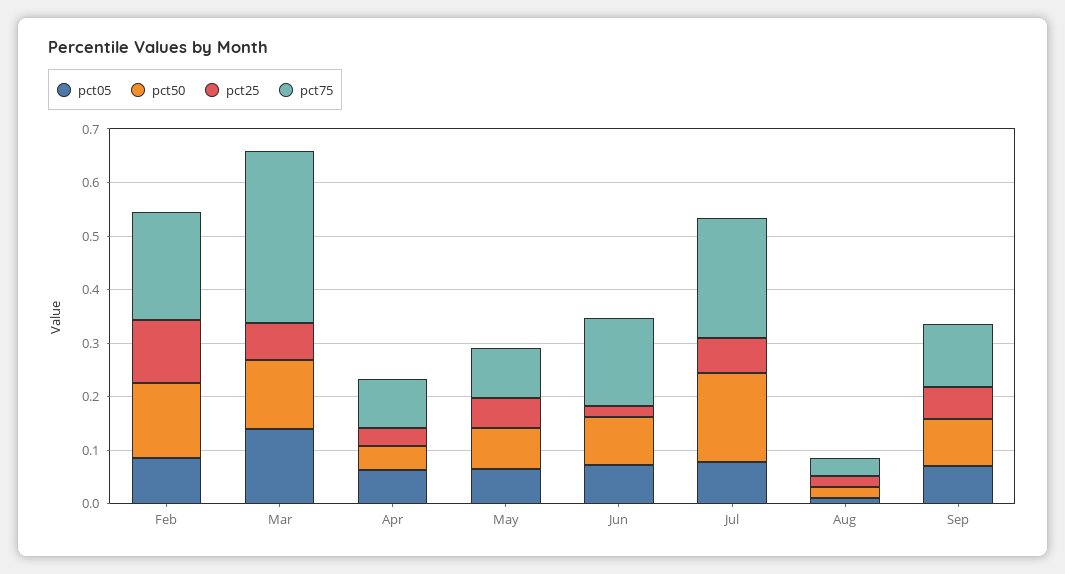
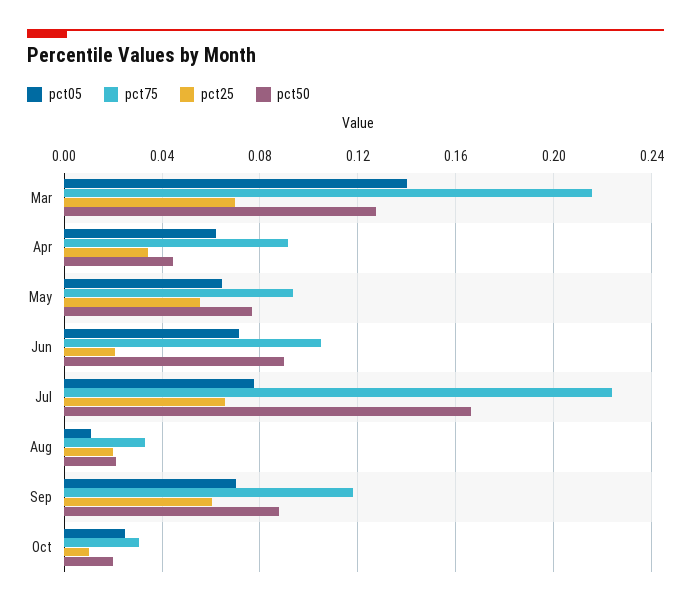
pct05, Feb: 0.08 -> none
pct50, Feb: 0.14 -> none
pct25, Feb: 0.12 -> none
pct75, Feb: 0.2 -> none
pct75, Mar: 0.32 -> 0.215
pct75, Jun: 0.16 -> 0.105
pct05, Oct: none -> 0.025
pct75, Oct: none -> 0.03
pct25, Oct: none -> 0.01
pct50, Oct: none -> 0.02

